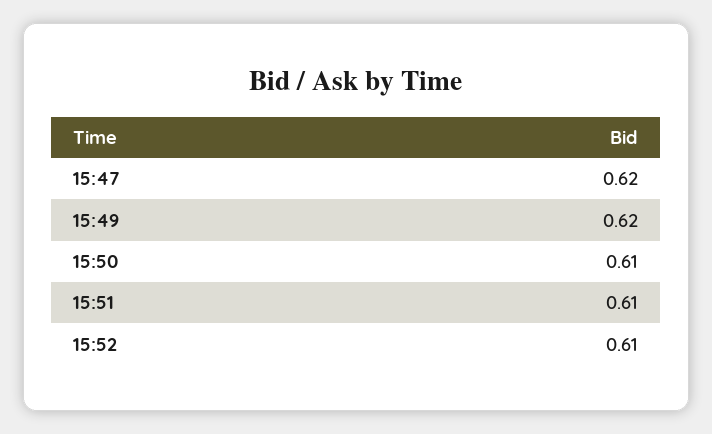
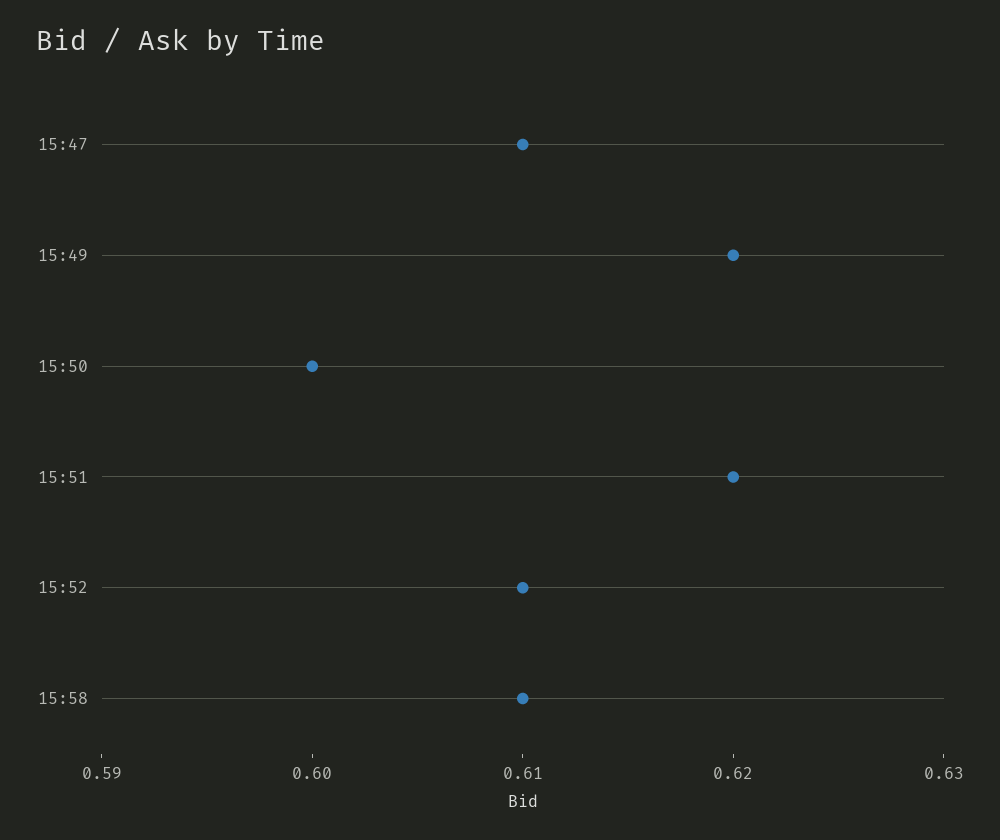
15:47: 0.62 -> 0.61
15:50: 0.61 -> 0.6
15:51: 0.61 -> 0.62
15:58: none -> 0.61

